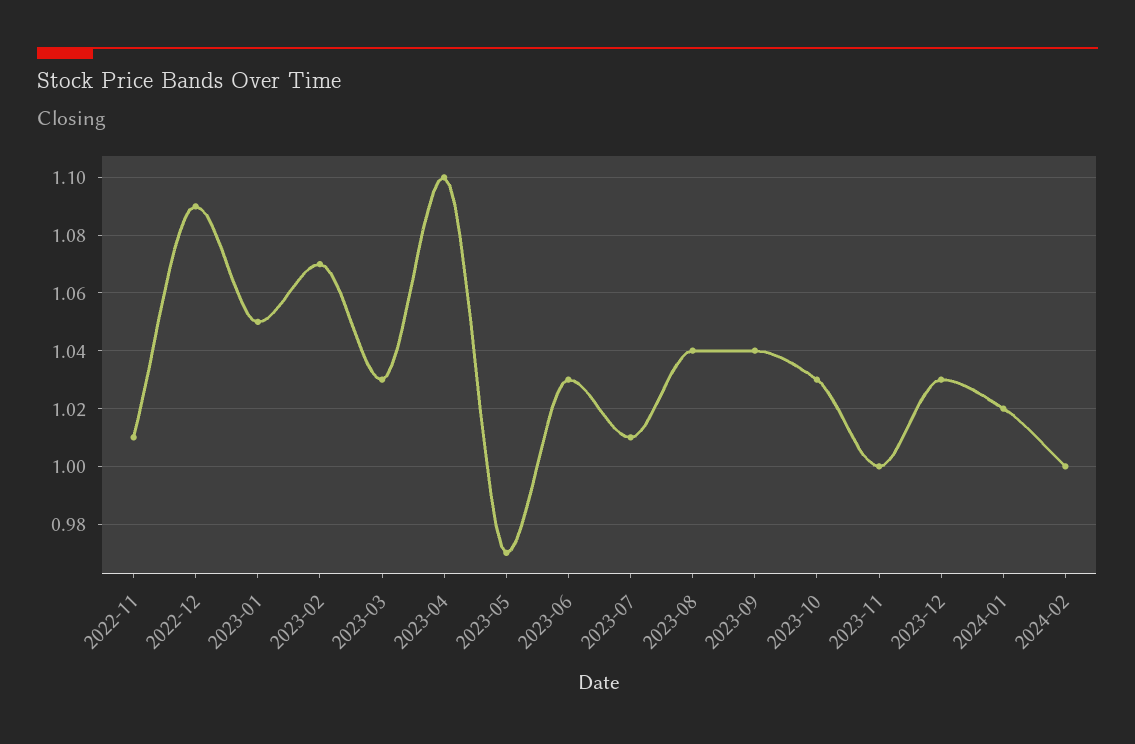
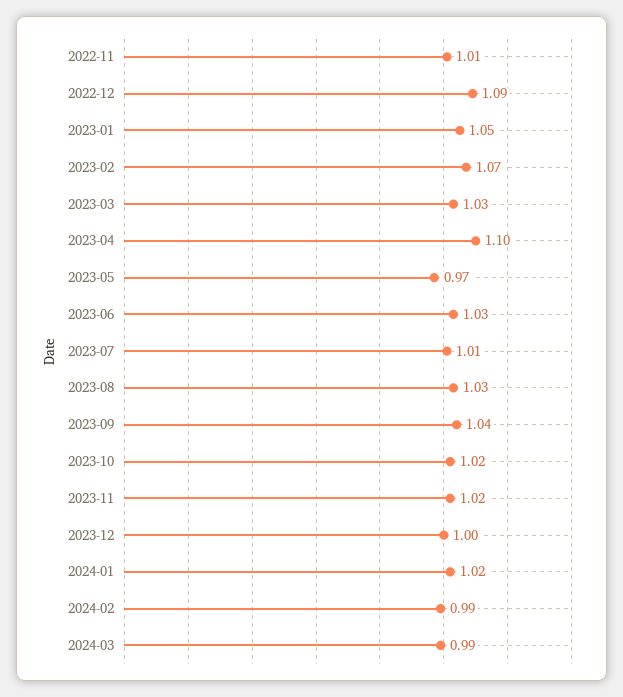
2023-08: 1.04 -> 1.03
2023-10: 1.03 -> 1.02
2023-11: 1 -> 1.02
2023-12: 1.03 -> 1
2024-02: 1 -> 0.99
2024-03: none -> 0.99

